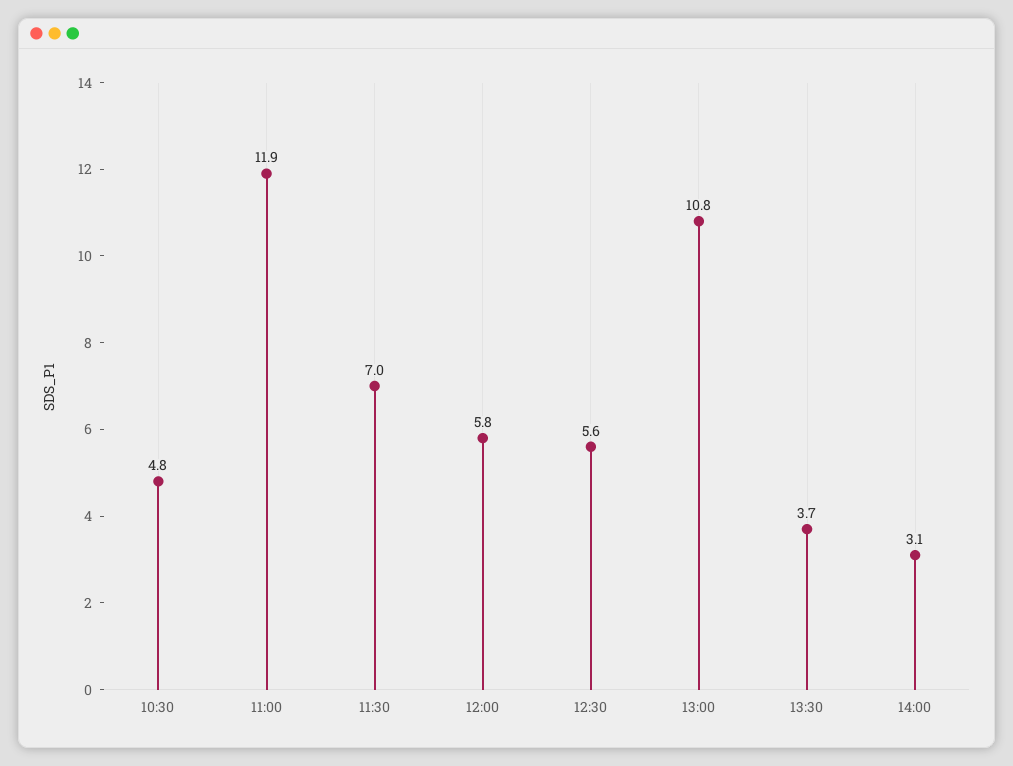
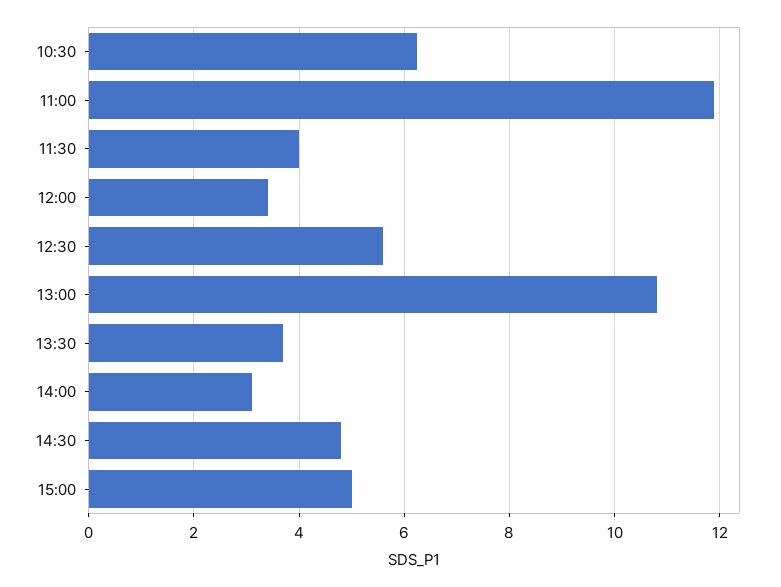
10:30: 4.8 -> 6.2
11:30: 7 -> 4
12:00: 5.8 -> 3.4
14:30: none -> 4.8
15:00: none -> 5

